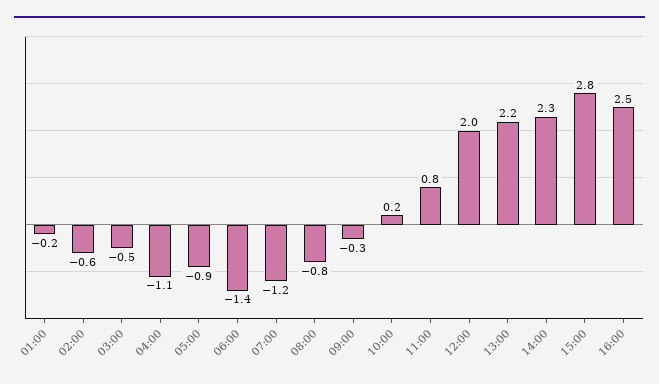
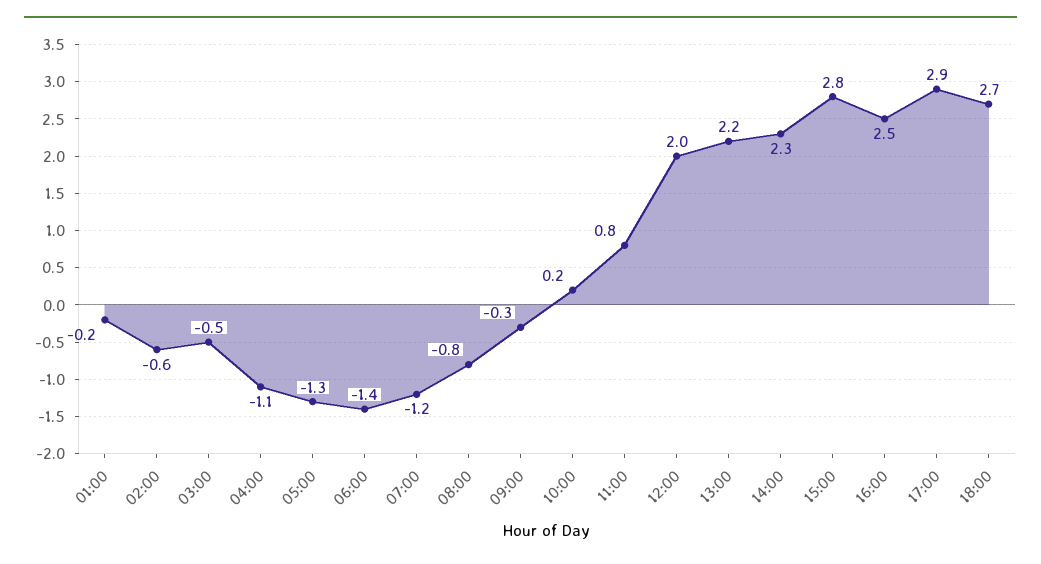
05:00: -0.9 -> -1.3
17:00: none -> 2.9
18:00: none -> 2.7

